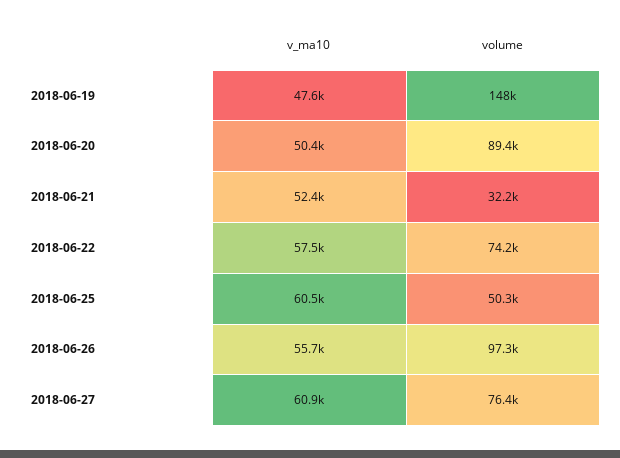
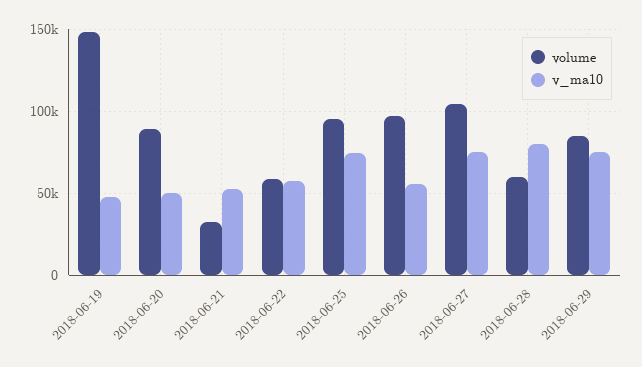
volume, 2018-06-22: 74200 -> 60000
v_ma10, 2018-06-25: 60500 -> 75000
volume, 2018-06-25: 50300 -> 95000
v_ma10, 2018-06-27: 60900 -> 75000
volume, 2018-06-27: 76400 -> 105000
volume, 2018-06-28: none -> 60000
v_ma10, 2018-06-28: none -> 80000
volume, 2018-06-29: none -> 85000
v_ma10, 2018-06-29: none -> 75000

